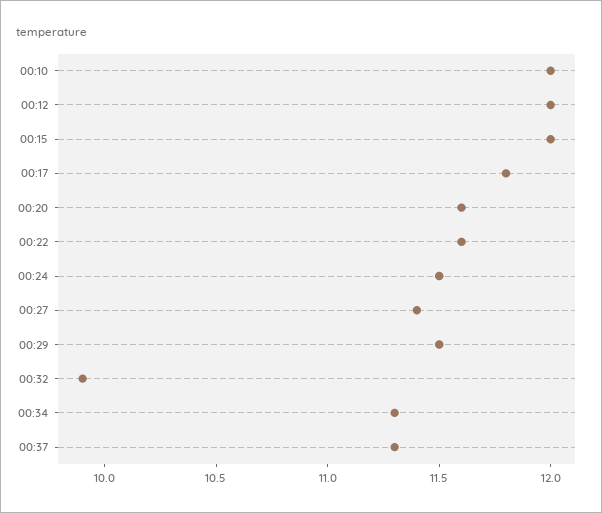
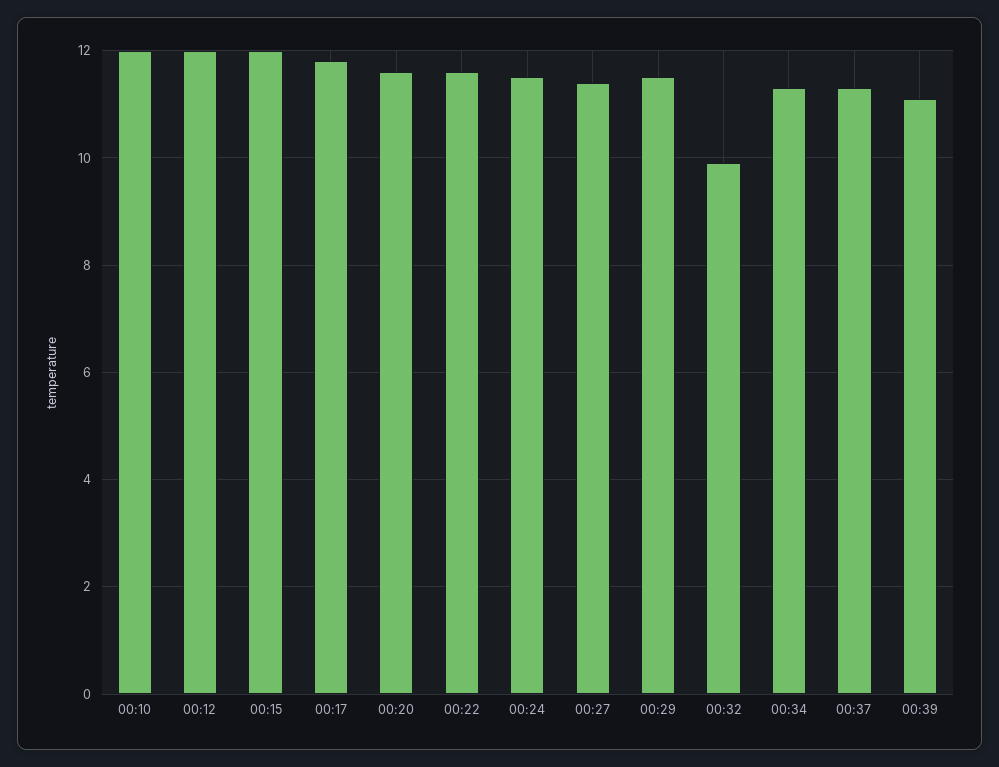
00:39: none -> 11

